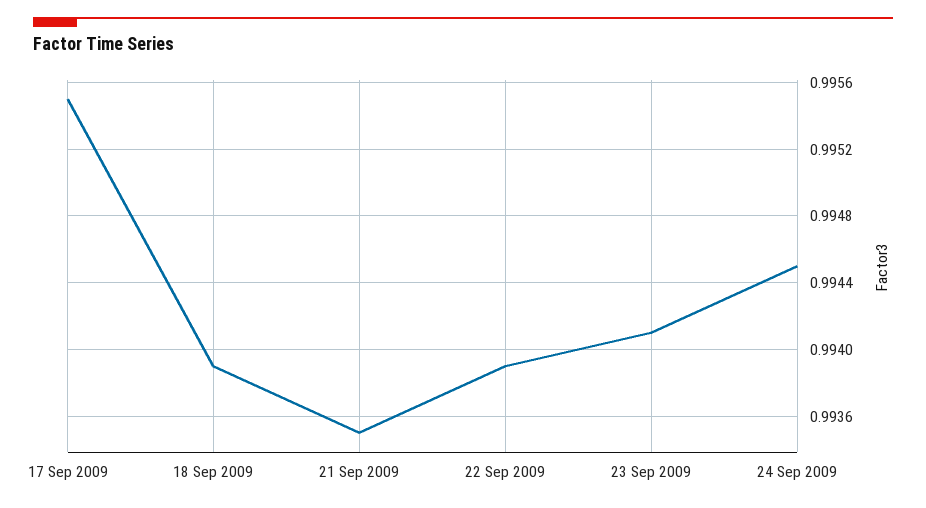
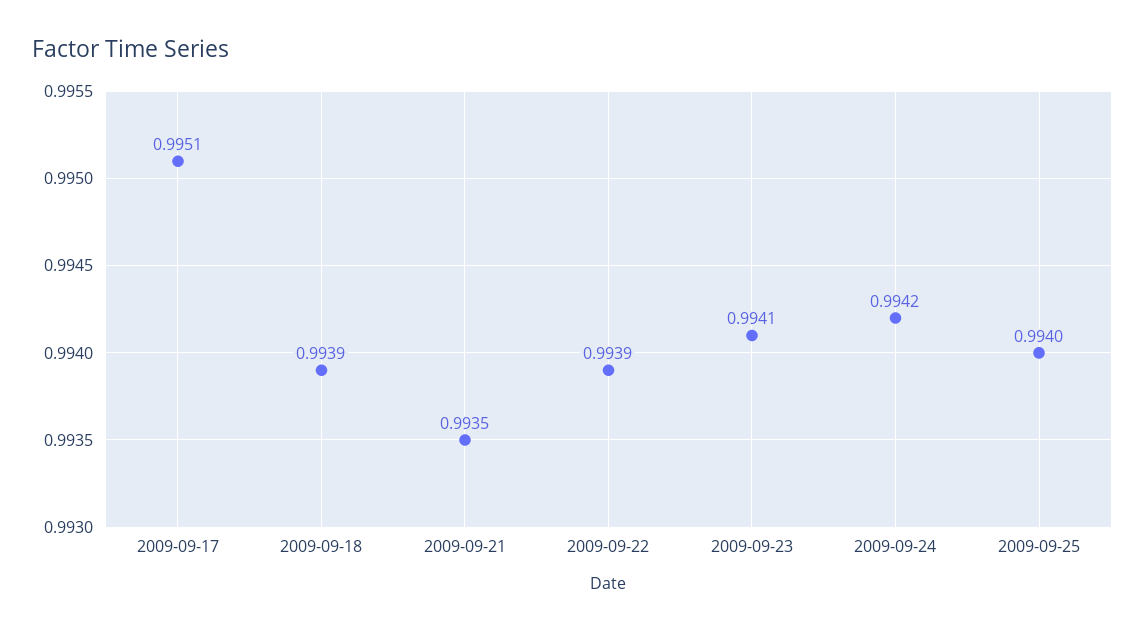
17 Sep 2009: 0.9955 -> 0.9951
24 Sep 2009: 0.9945 -> 0.9942
2009-09-25: none -> 0.994

